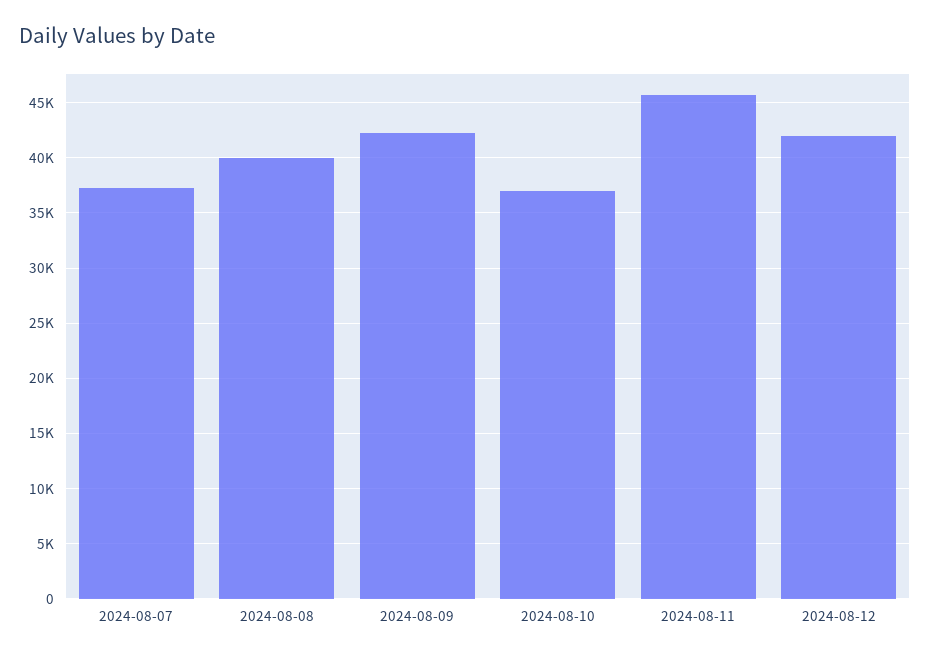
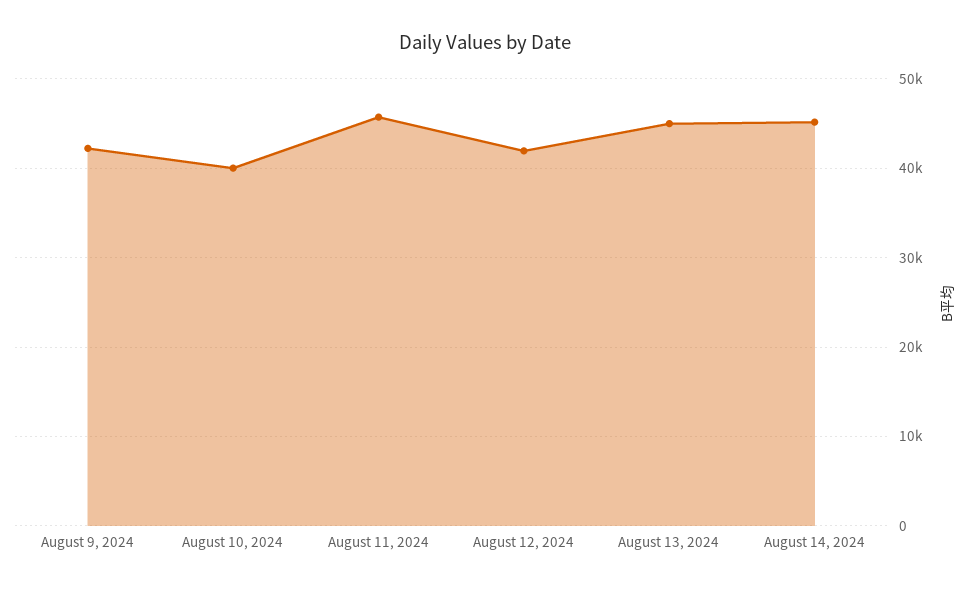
2024-08-07: 37000 -> none
2024-08-08: 40000 -> none
2024-08-10: 37000 -> 40000
August 13, 2024: none -> 45000
August 14, 2024: none -> 45000

